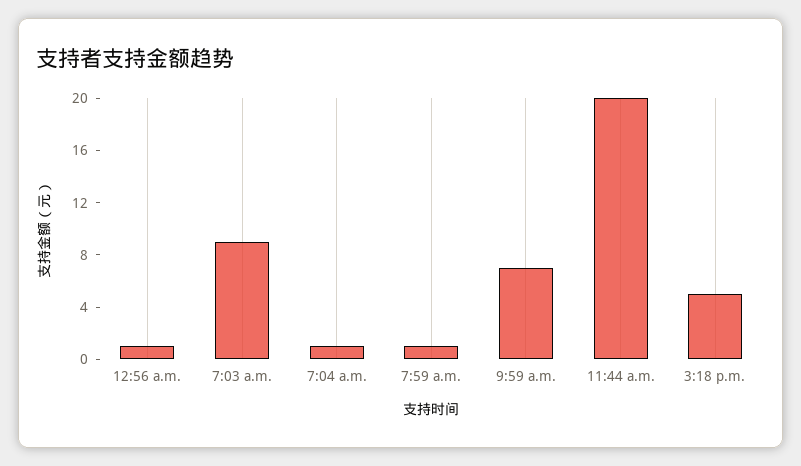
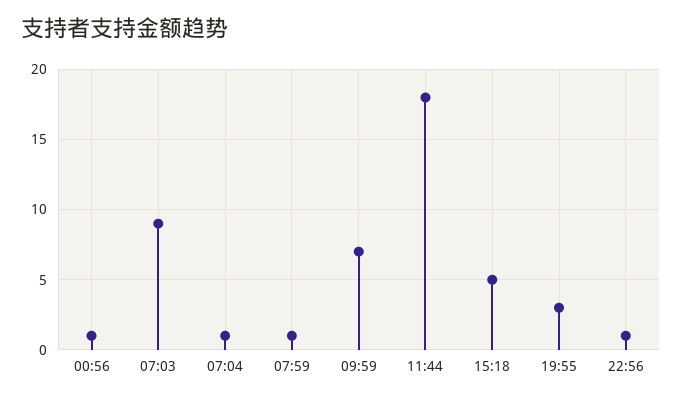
11:44 a.m.: 20 -> 18
19:55: none -> 3
22:56: none -> 1

